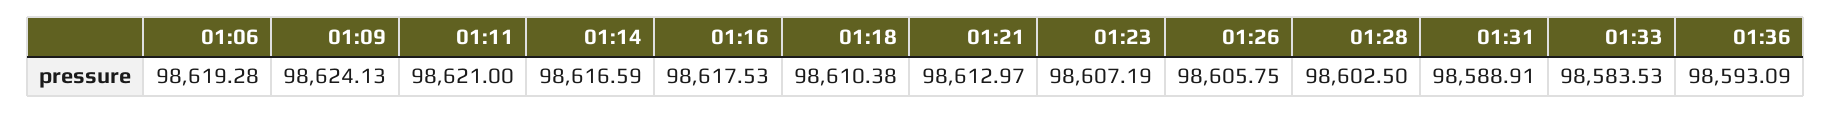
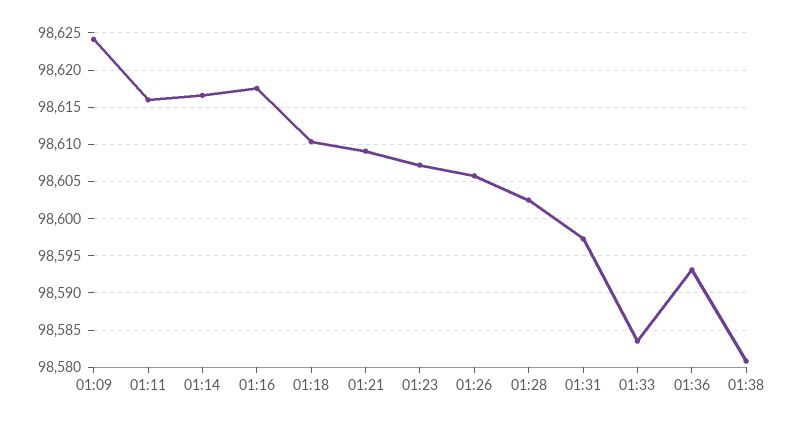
01:06: 98619.28 -> none
01:11: 98621 -> 98616
01:21: 98612.97 -> 98609
01:31: 98588.91 -> 98597
01:38: none -> 98581

